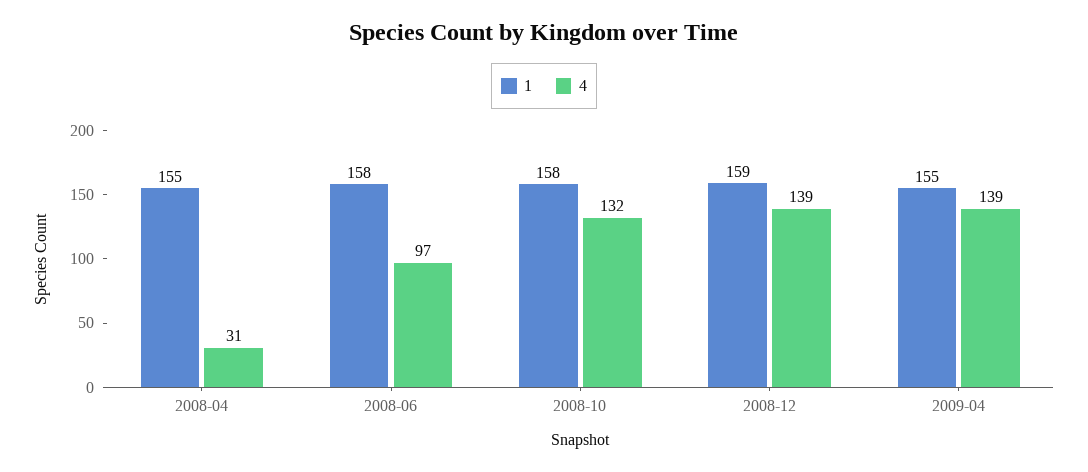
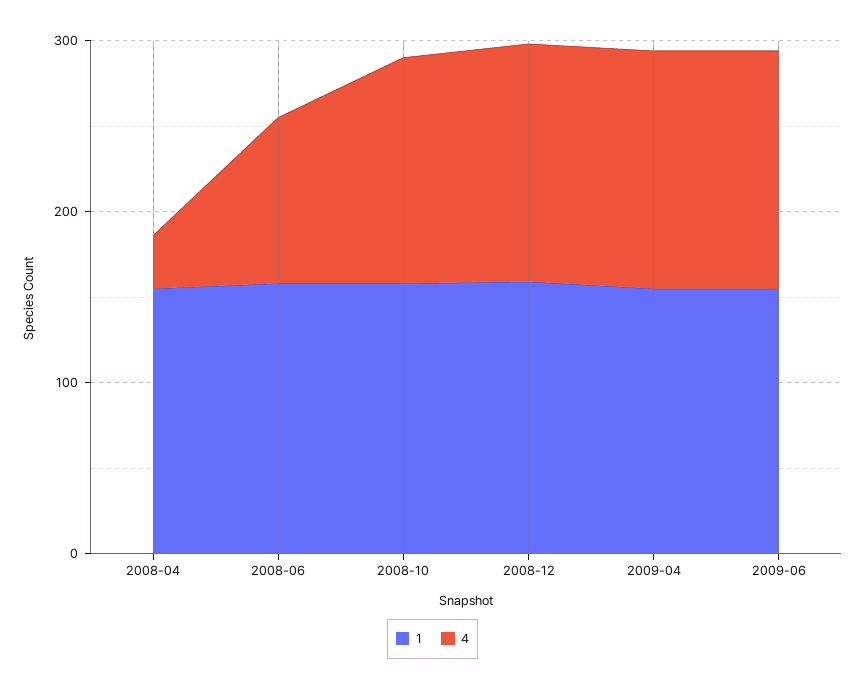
1, 2009-06: none -> 160
4, 2009-06: none -> 140

